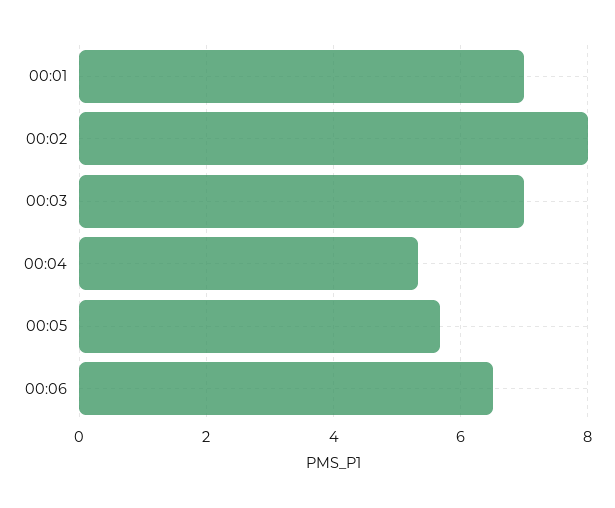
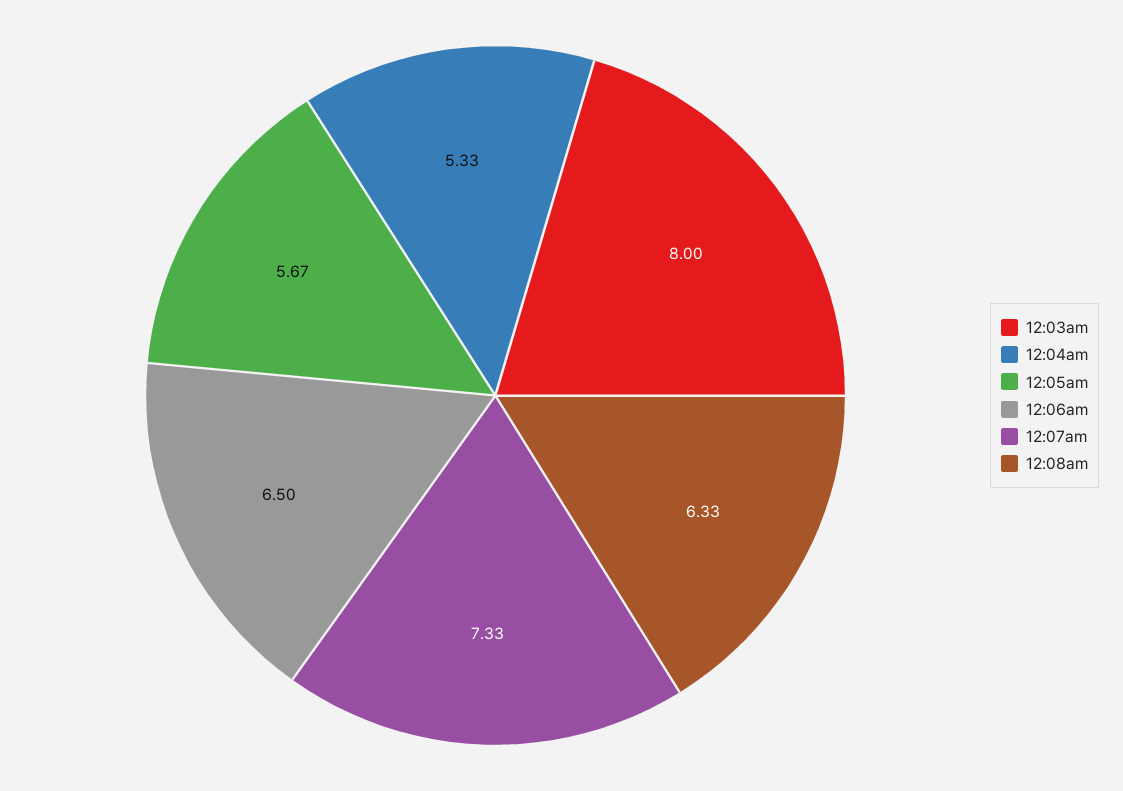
00:01: 7 -> none
00:02: 8 -> none
00:03: 7 -> 8
12:07am: none -> 7.33
12:08am: none -> 6.33

